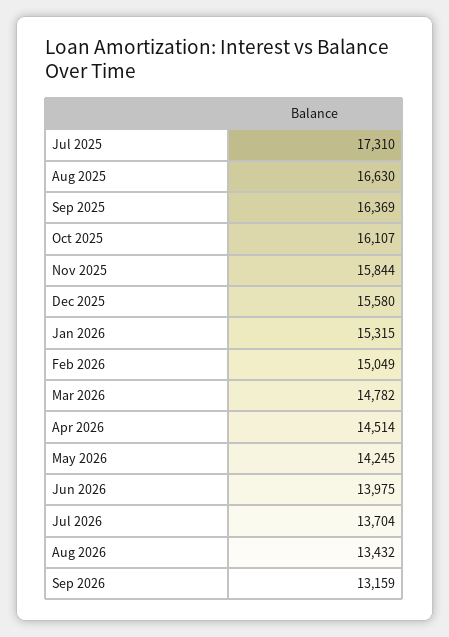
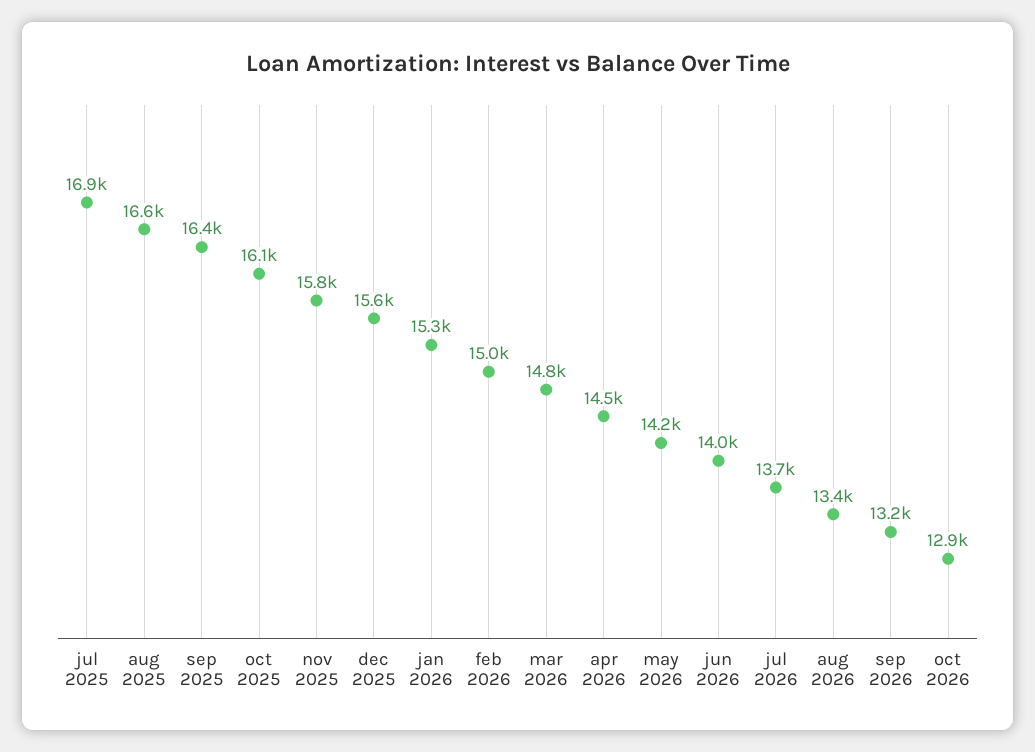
Jul 2025: 17310 -> 16900
oct 2026: none -> 12900

